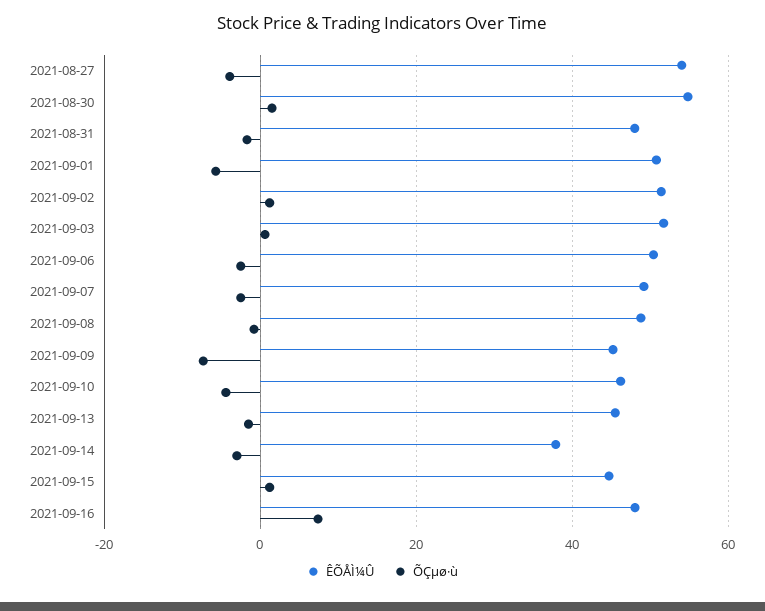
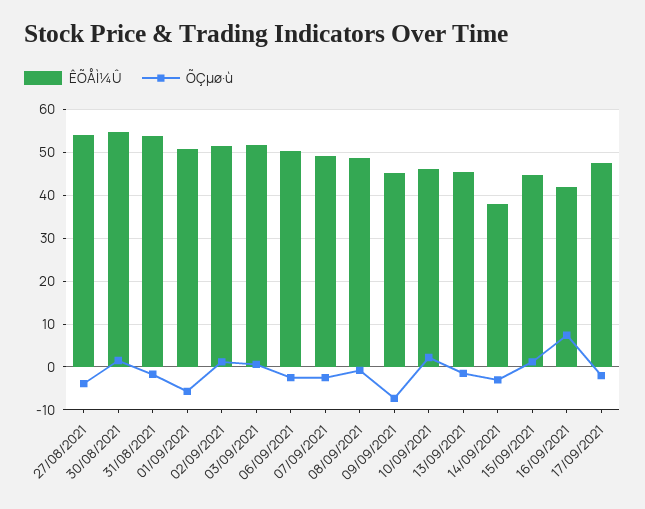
ÊÕÅÌ¼Û, 2021-08-31: 48 -> 54
ÕÇµø·ù, 2021-09-10: -4 -> 2
ÊÕÅÌ¼Û, 2021-09-16: 48 -> 42
ÊÕÅÌ¼Û, 17/09/2021: none -> 48
ÕÇµø·ù, 17/09/2021: none -> -2

